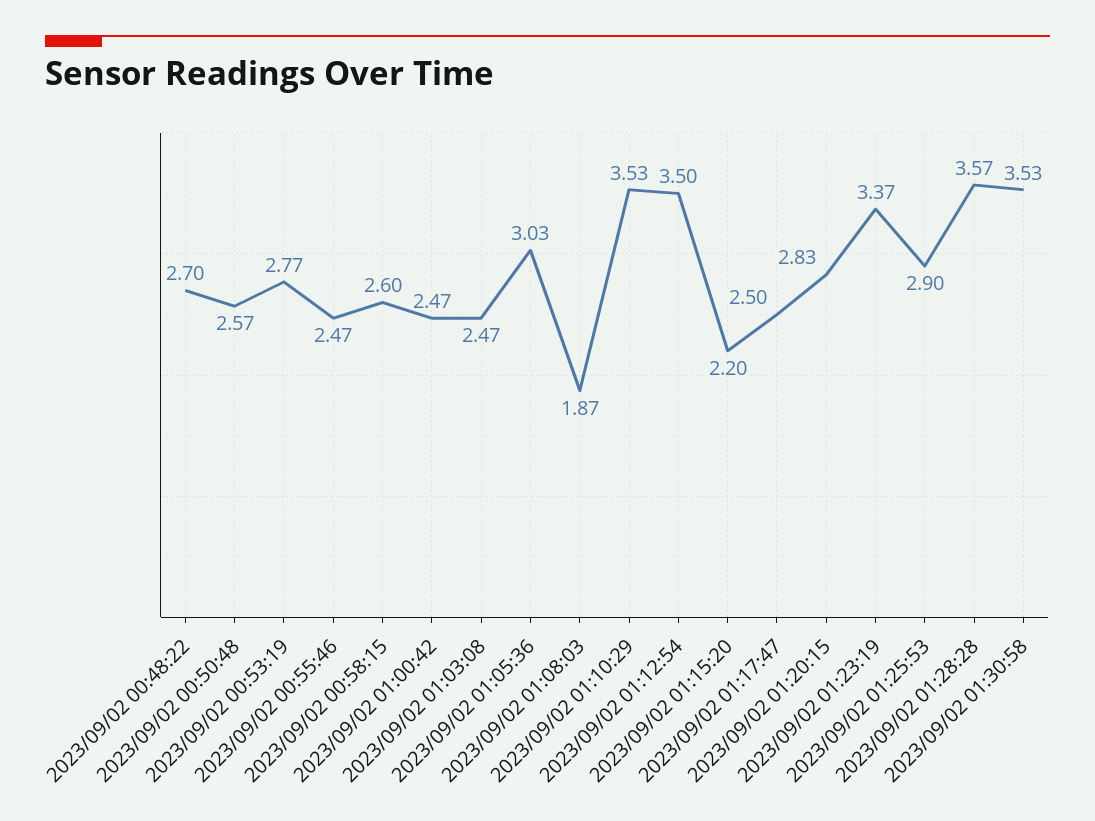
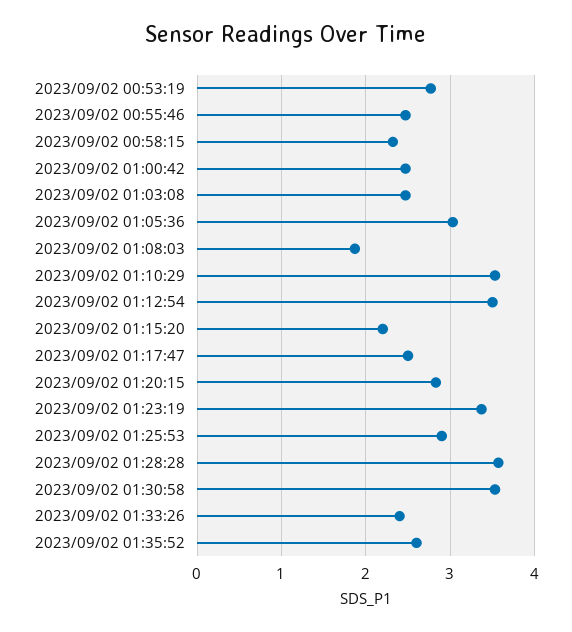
2023/09/02 00:48:22: 2.7 -> none
2023/09/02 00:50:48: 2.57 -> none
2023/09/02 00:58:15: 2.6 -> 2.3
2023/09/02 01:33:26: none -> 2.4
2023/09/02 01:35:52: none -> 2.6

